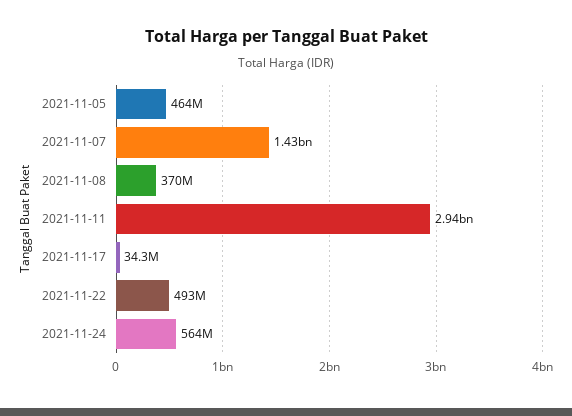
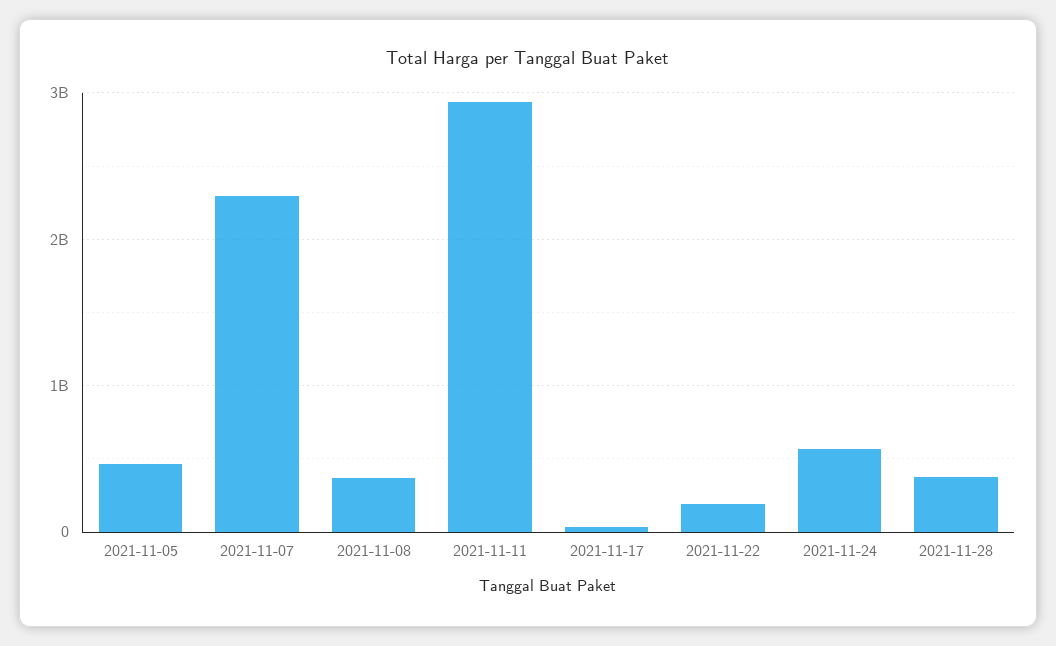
2021-11-07: 1430000000 -> 2300000000
2021-11-22: 493000000 -> 200000000
2021-11-28: none -> 400000000

